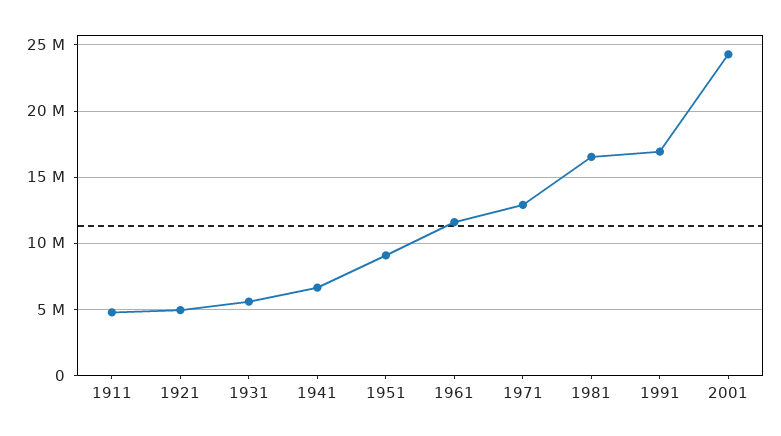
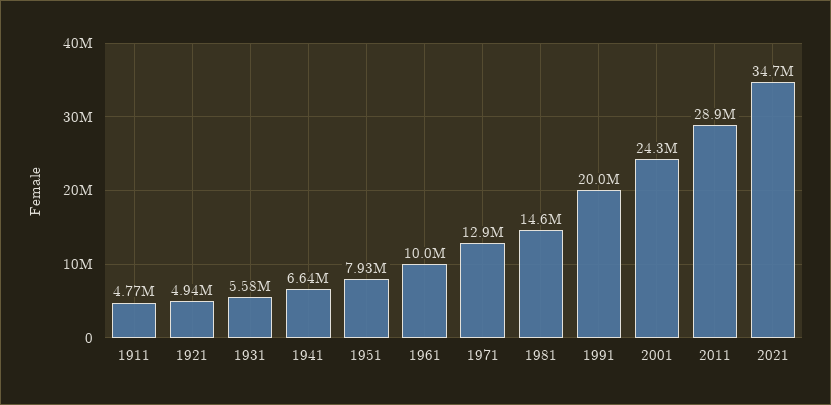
1951: 9000000 -> 7930000
1961: 11500000 -> 10000000
1981: 16500000 -> 14600000
1991: 17000000 -> 20000000
2011: none -> 28900000
2021: none -> 34700000

